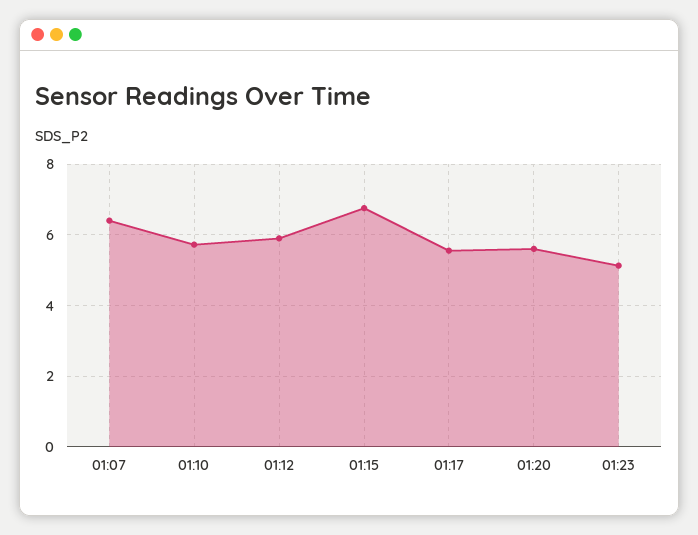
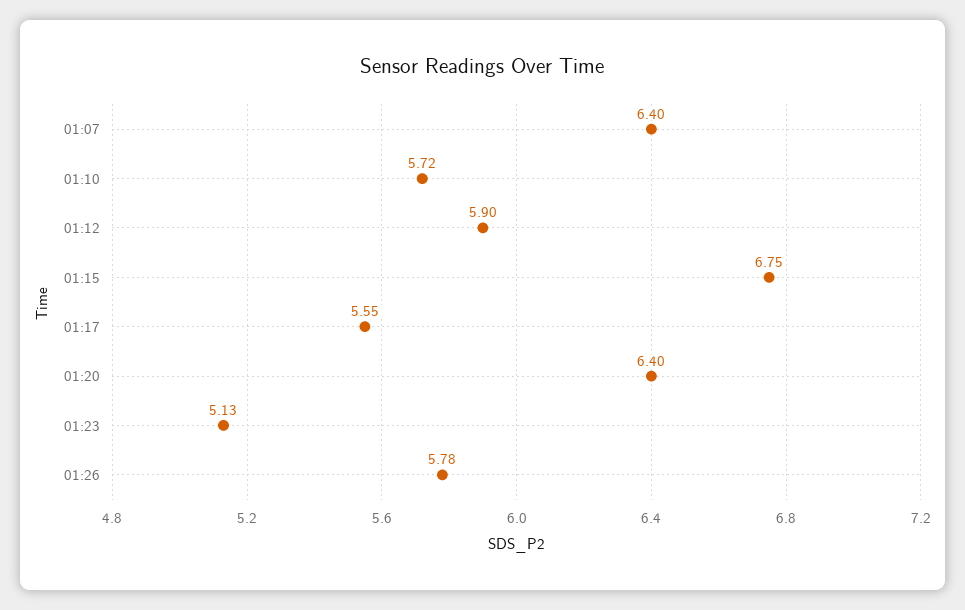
01:20: 5.6 -> 6.4
01:26: none -> 5.78

